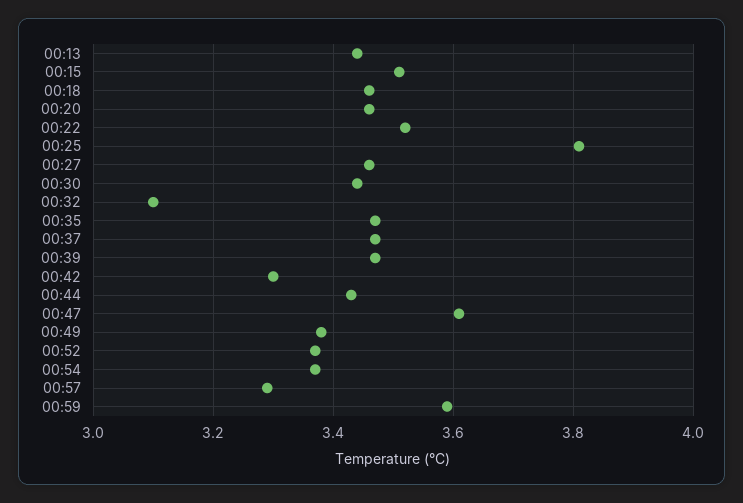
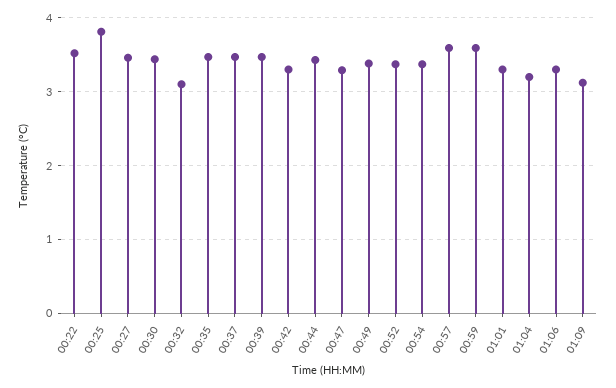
00:13: 3.45 -> none
00:15: 3.5 -> none
00:18: 3.45 -> none
00:20: 3.45 -> none
00:47: 3.6 -> 3.3
00:57: 3.3 -> 3.6
01:01: none -> 3.3
01:04: none -> 3.2
01:06: none -> 3.3
01:09: none -> 3.1

